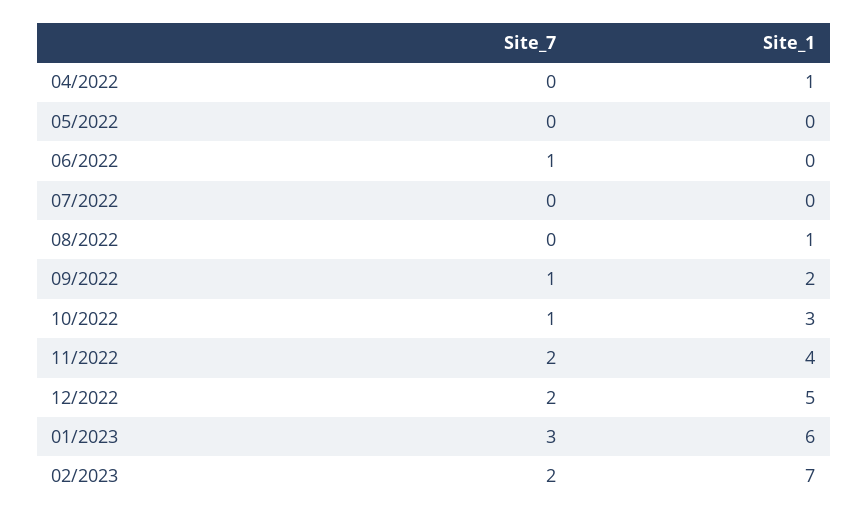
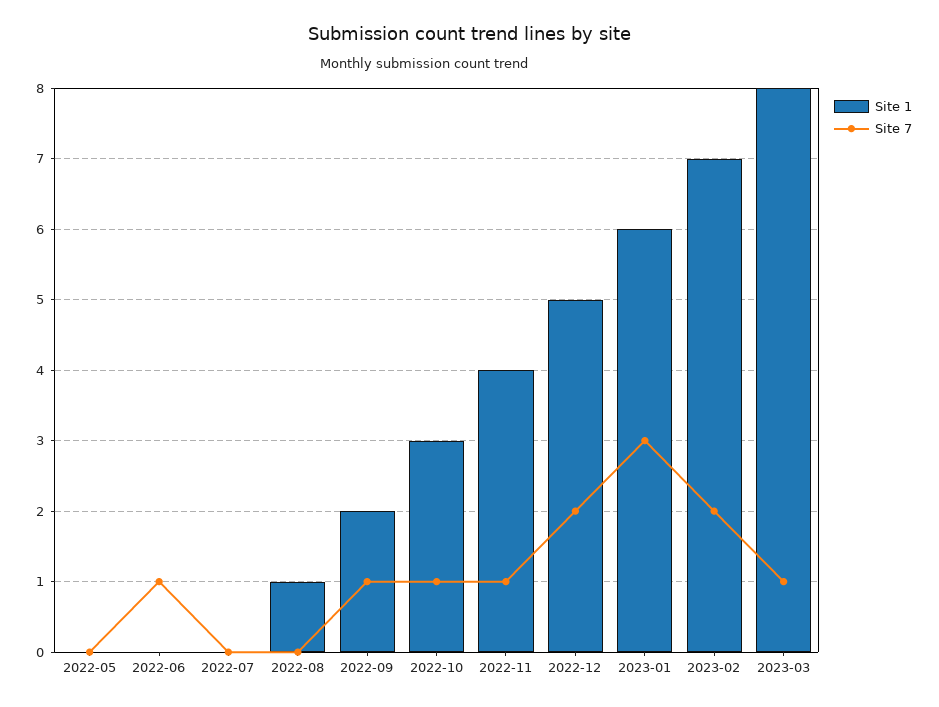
Site_7, 04/2022: 0 -> none
Site_1, 04/2022: 1 -> none
Site_7, 11/2022: 2 -> 1
Site_1, 2023-03: none -> 8
Site_7, 2023-03: none -> 1

